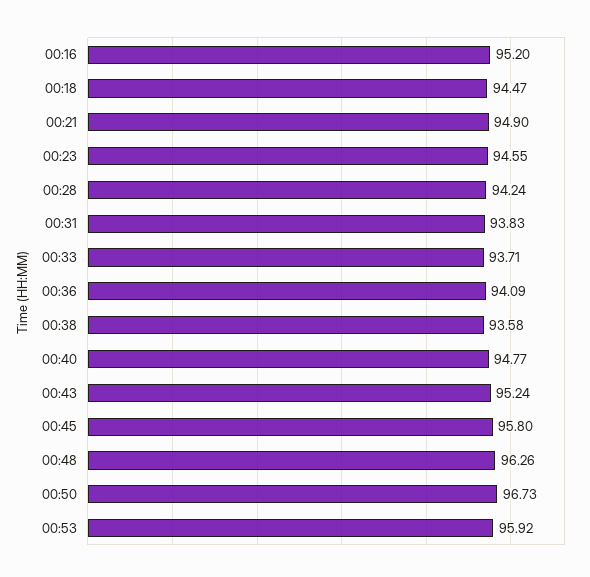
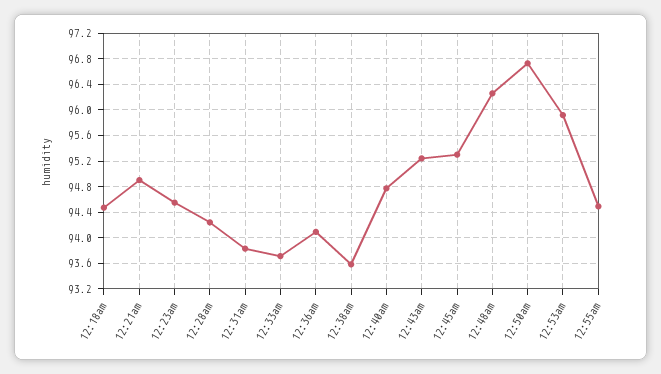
00:16: 95.2 -> none
00:45: 95.8 -> 95.3
12:55am: none -> 94.5

